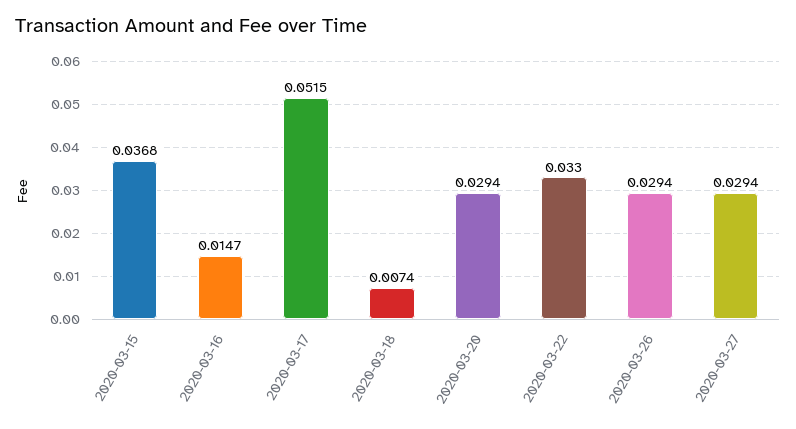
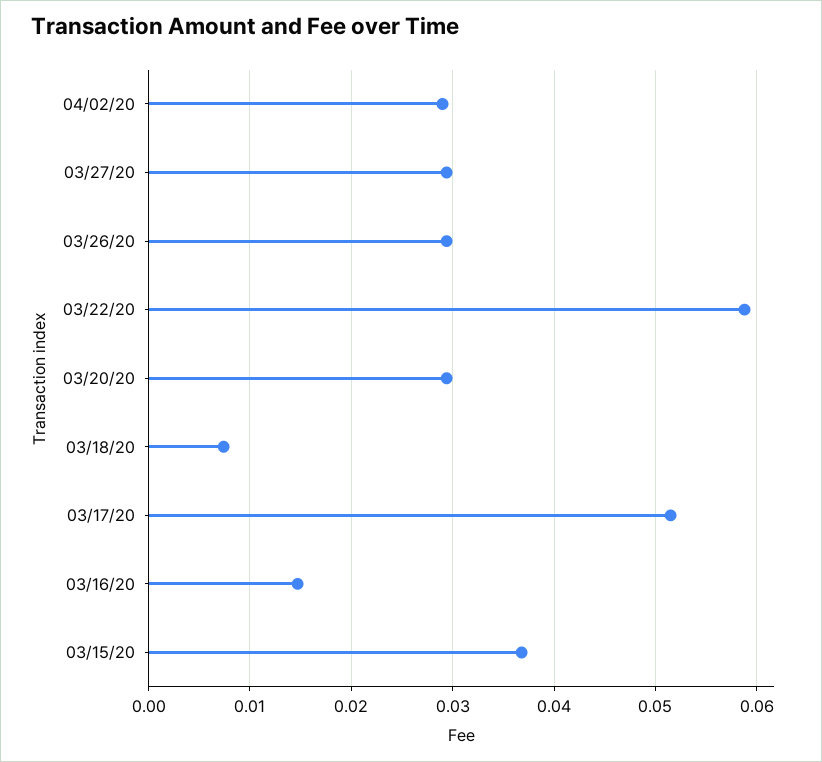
2020-03-22: 0.033 -> 0.059
04/02/20: none -> 0.029

